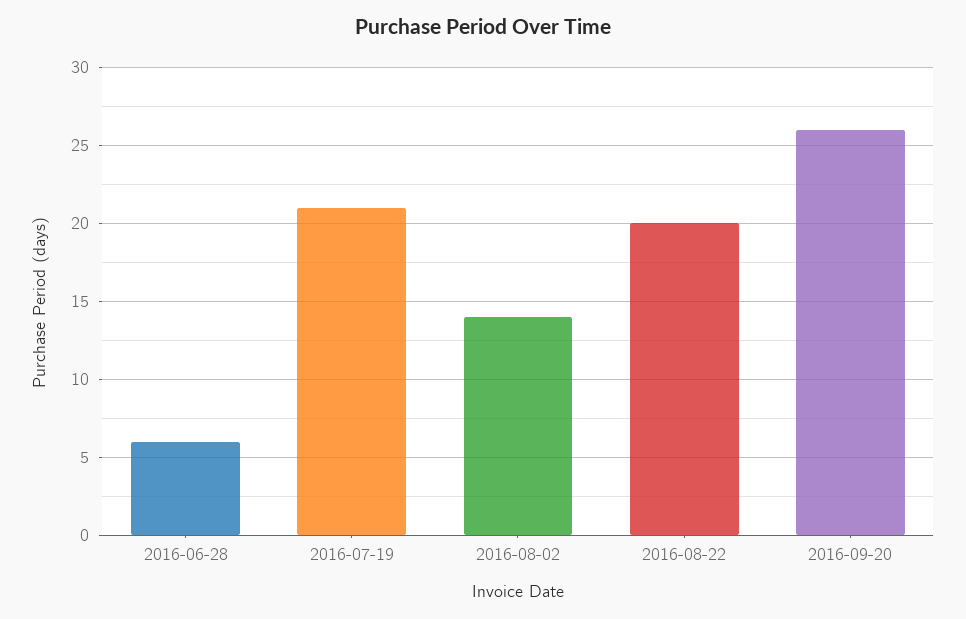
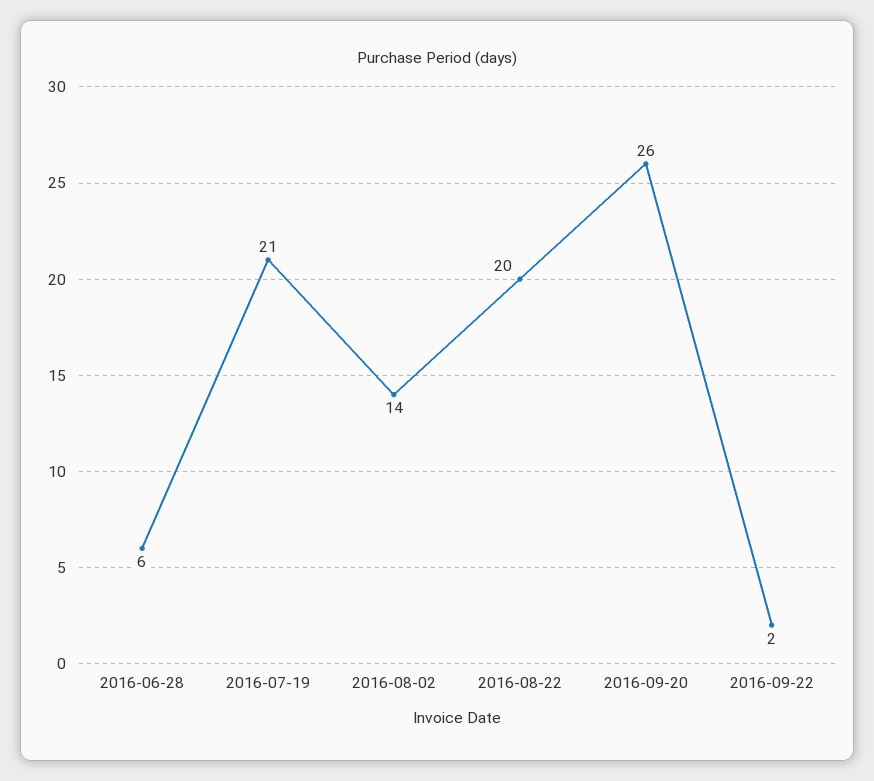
2016-09-22: none -> 2

